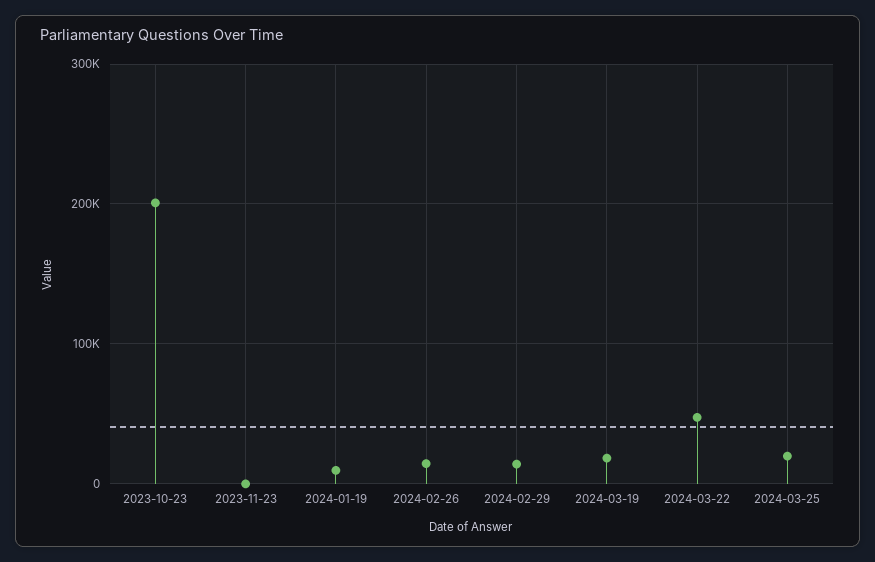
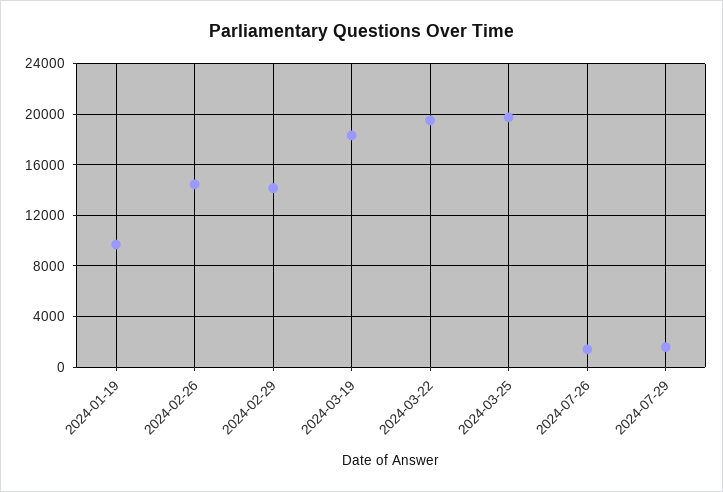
2023-10-23: 200000 -> none
2023-11-23: 0 -> none
2024-03-22: 50000 -> 19500
2024-07-26: none -> 1500
2024-07-29: none -> 1500

